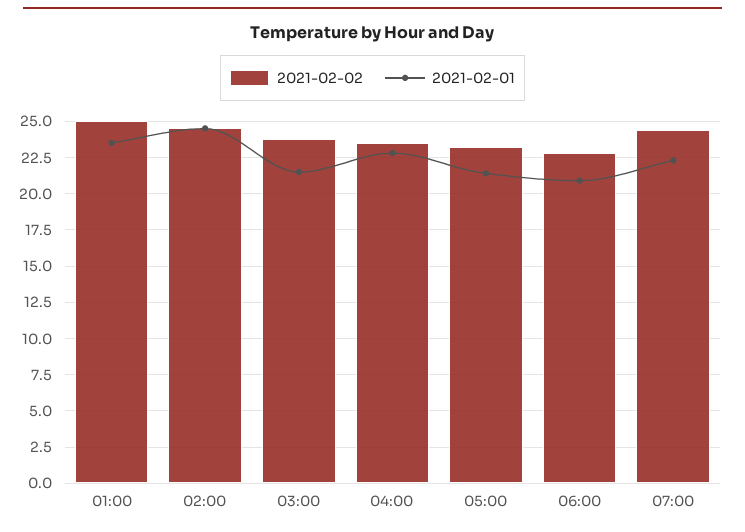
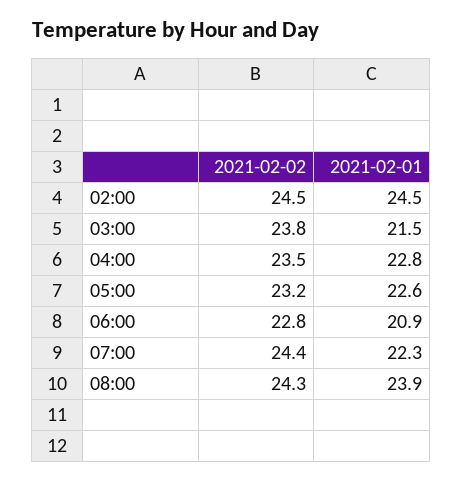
2021-02-02, 01:00: 25 -> none
2021-02-01, 01:00: 23.5 -> none
2021-02-01, 05:00: 21.5 -> 22.6
2021-02-02, 08:00: none -> 24.3
2021-02-01, 08:00: none -> 23.9

